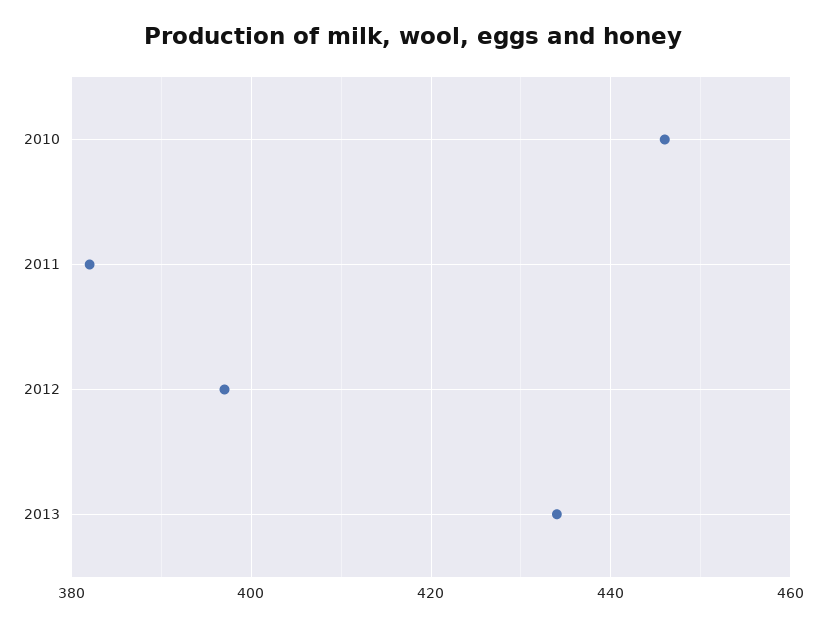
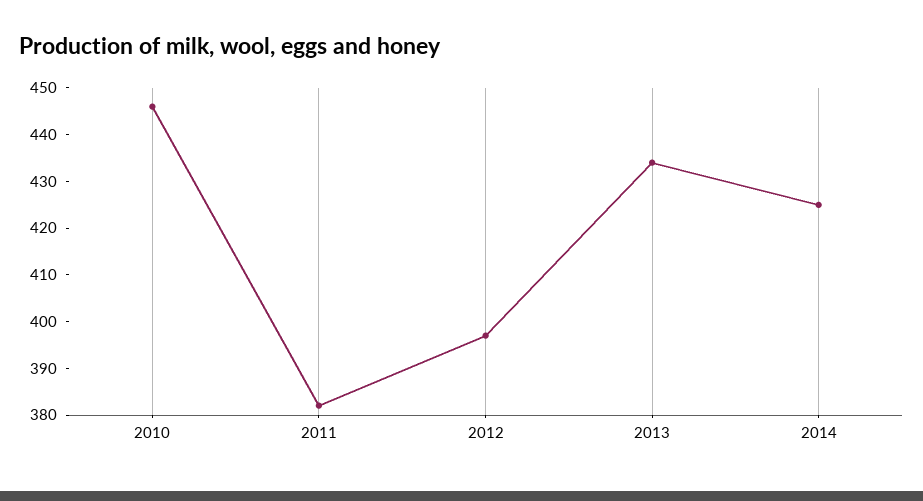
2014: none -> 425

